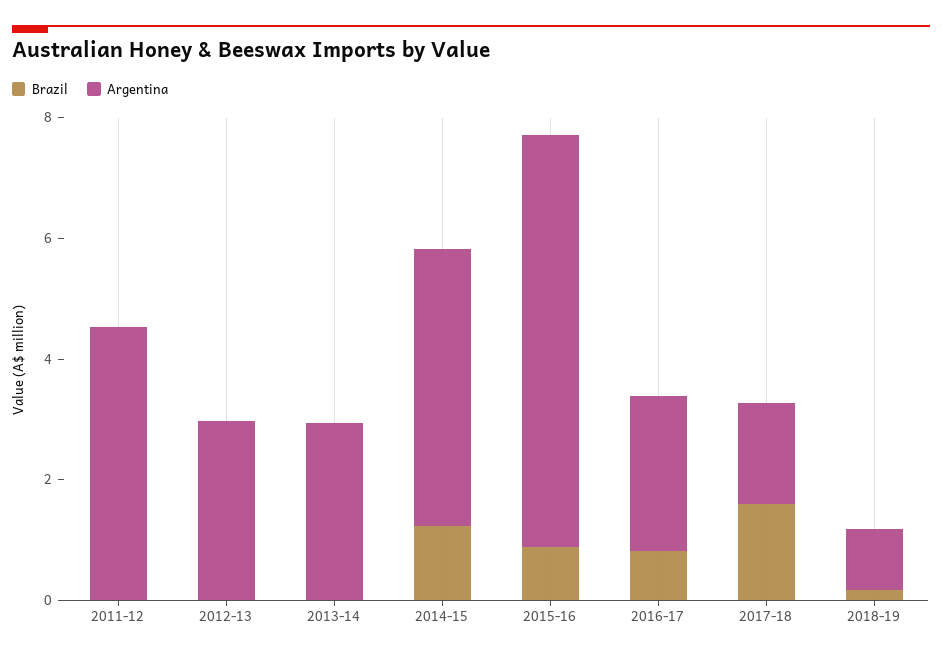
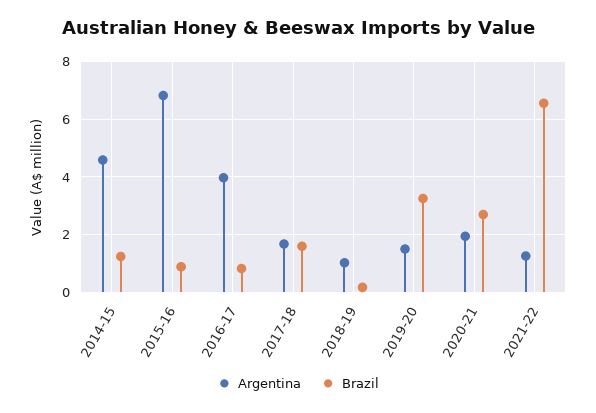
Brazil, 2011-12: 0 -> none
Argentina, 2011-12: 4.5 -> none
Brazil, 2012-13: 0 -> none
Argentina, 2012-13: 3 -> none
Brazil, 2013-14: 0 -> none
Argentina, 2013-14: 3 -> none
Argentina, 2016-17: 2.5 -> 4
Argentina, 2019-20: none -> 1.5
Brazil, 2019-20: none -> 3.25
Argentina, 2020-21: none -> 2
Brazil, 2020-21: none -> 2.75
Argentina, 2021-22: none -> 1.25
Brazil, 2021-22: none -> 6.5

